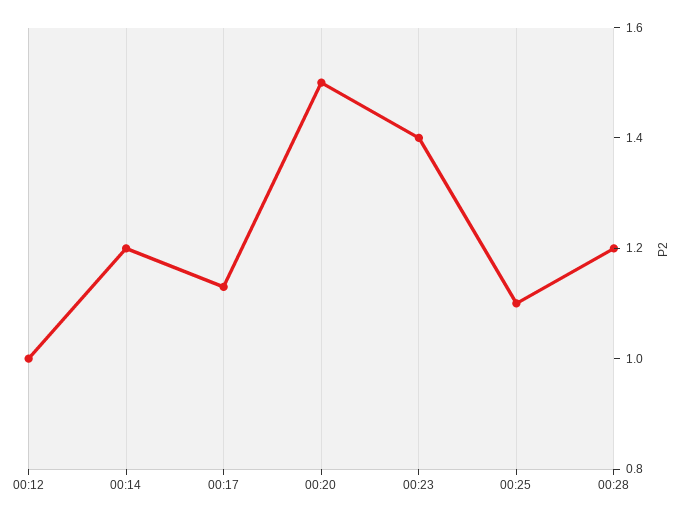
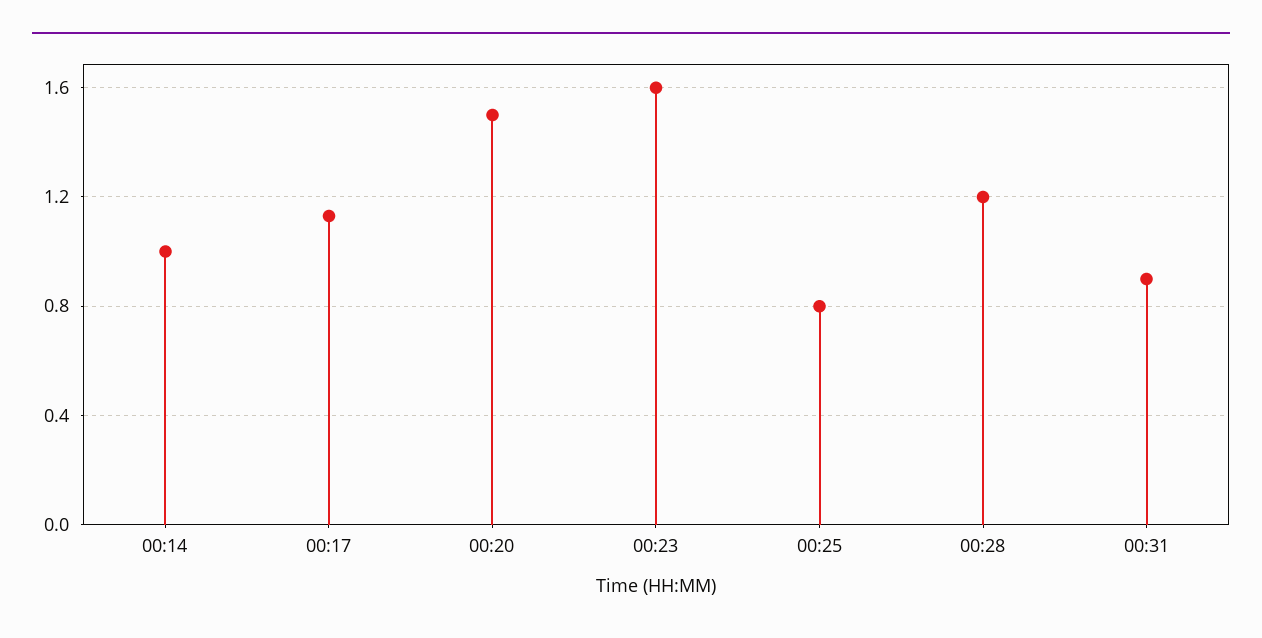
00:12: 1 -> none
00:14: 1.2 -> 1
00:23: 1.4 -> 1.6
00:25: 1.1 -> 0.8
00:31: none -> 0.9

